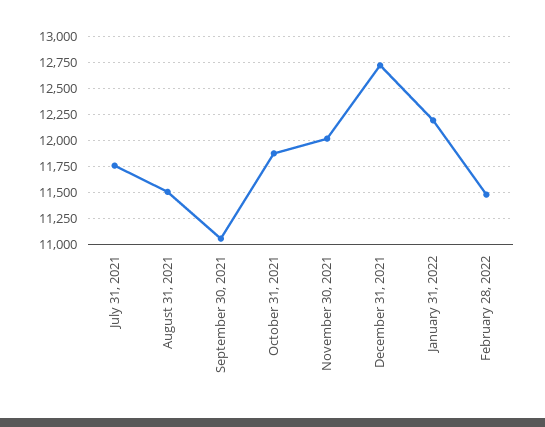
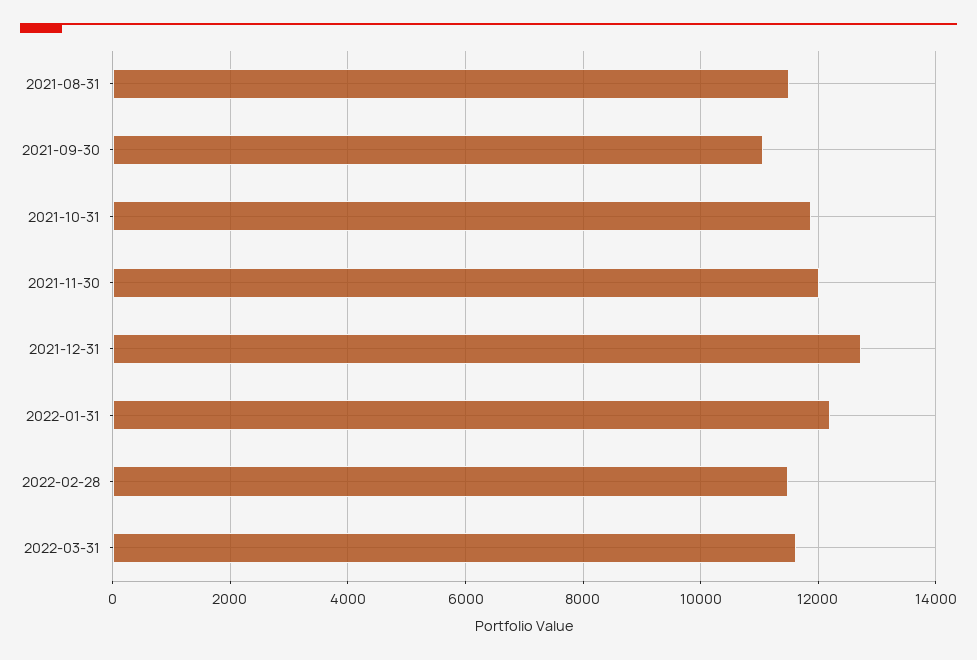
July 31, 2021: 11750 -> none
2022-03-31: none -> 11600

